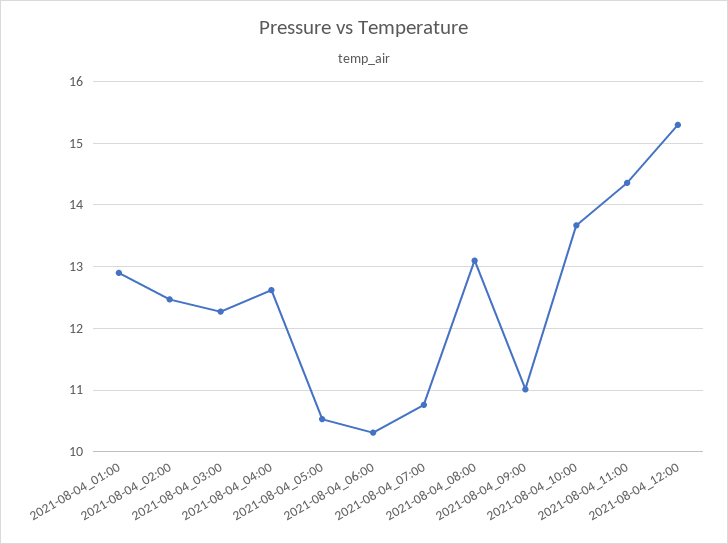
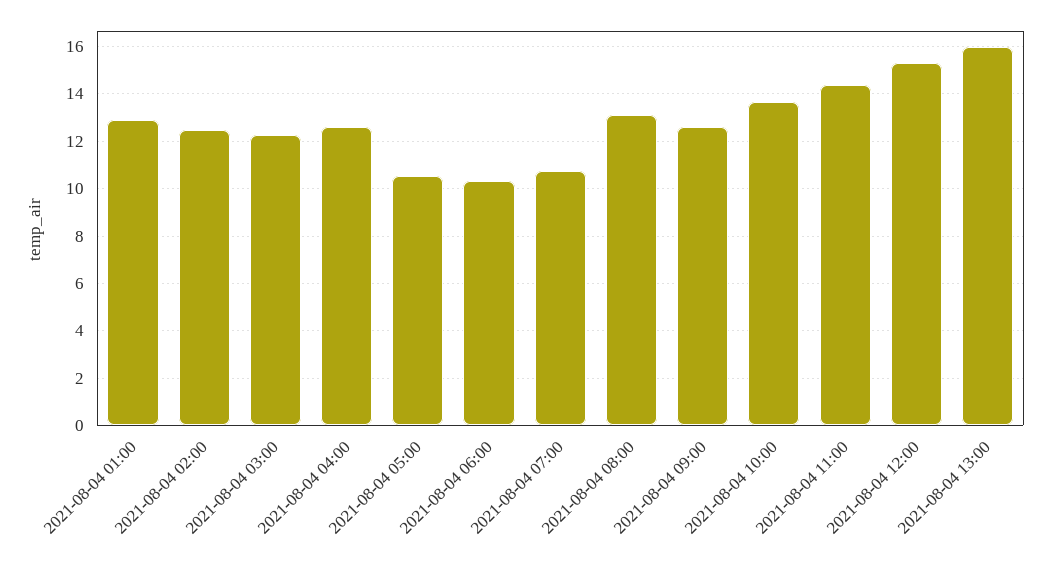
2021-08-04_09:00: 11 -> 12.5
2021-08-04 13:00: none -> 16

